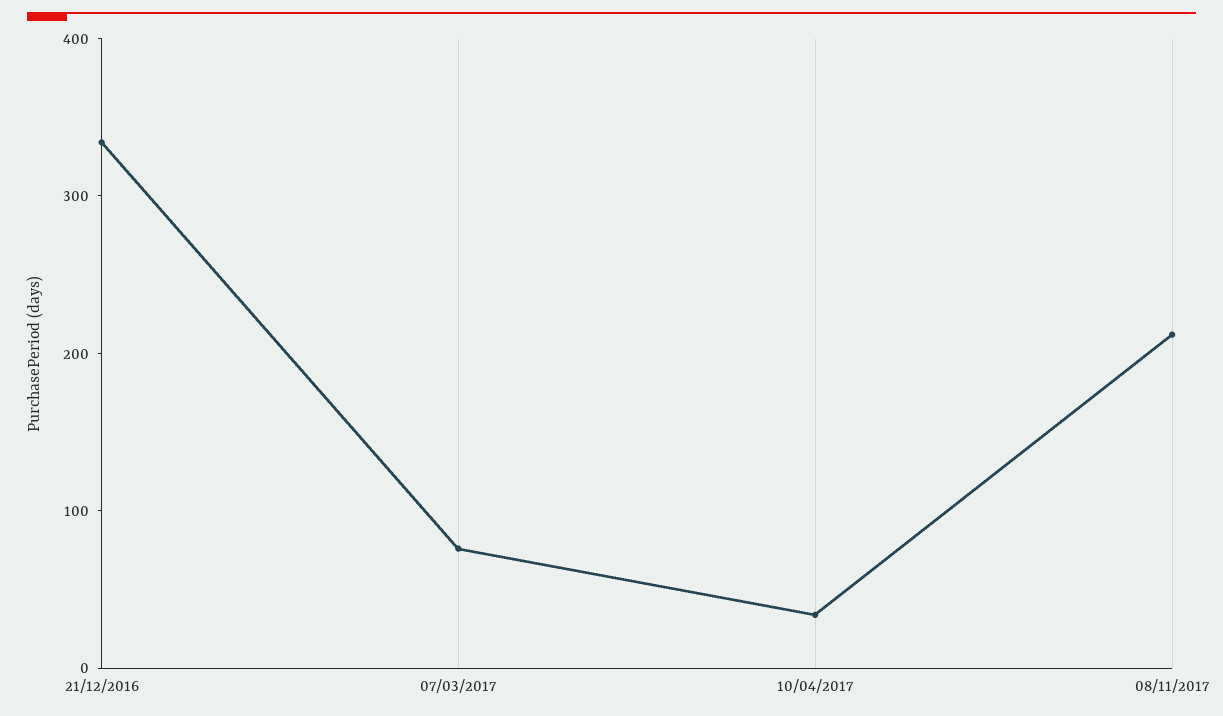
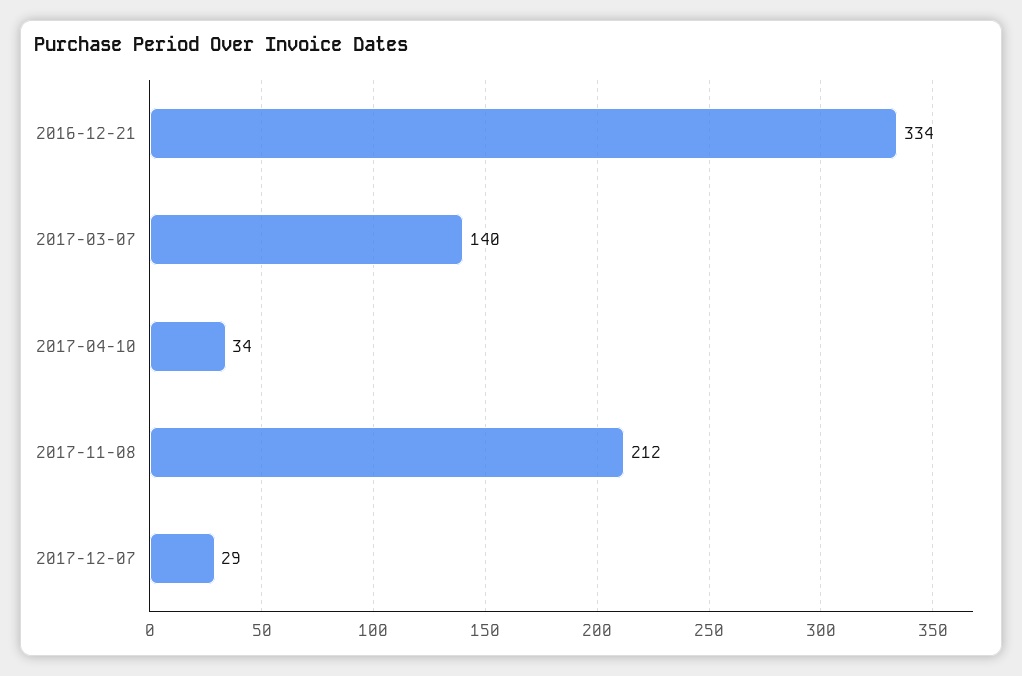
07/03/2017: 80 -> 140
2017-12-07: none -> 29

